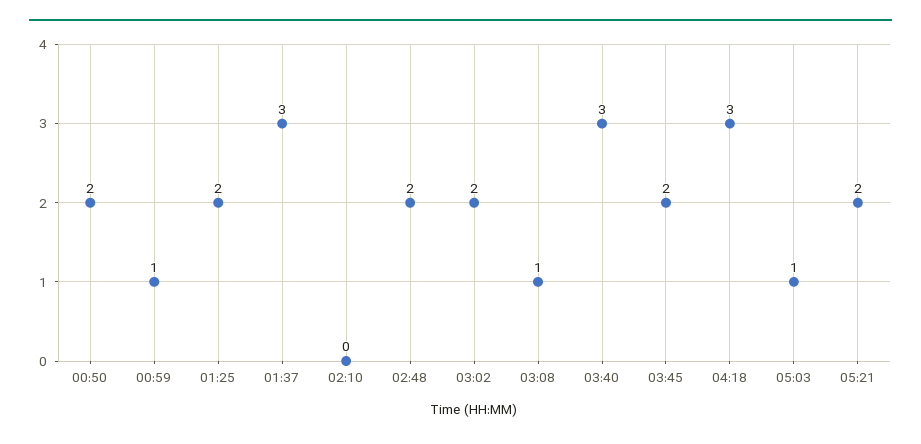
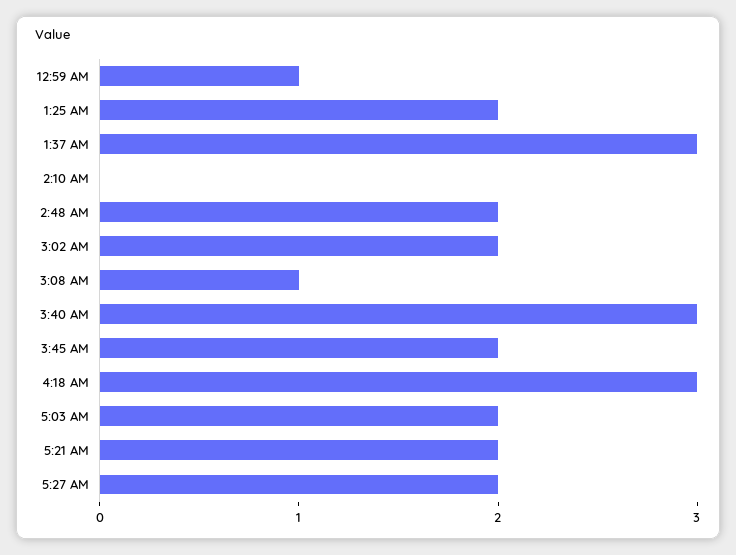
00:50: 2 -> none
05:03: 1 -> 2
5:27 AM: none -> 2

